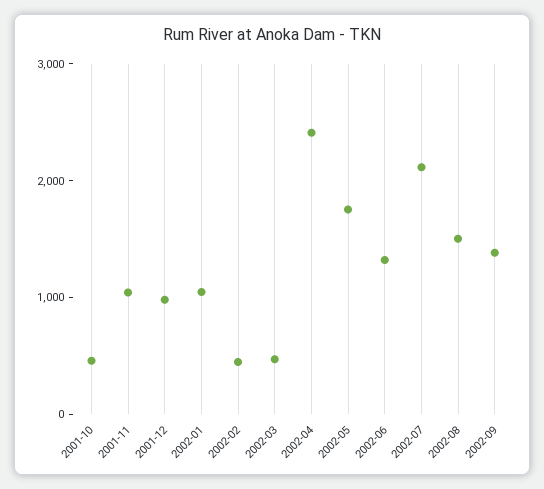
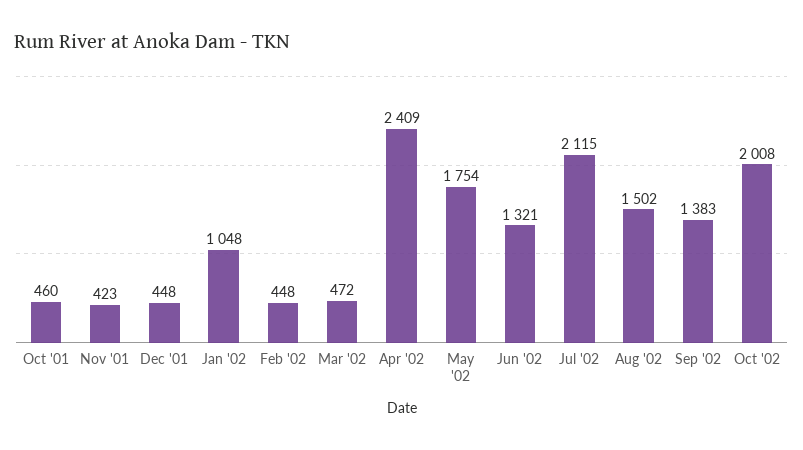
2001-11: 1000 -> 423
2001-12: 1000 -> 448
Oct '02: none -> 2008

